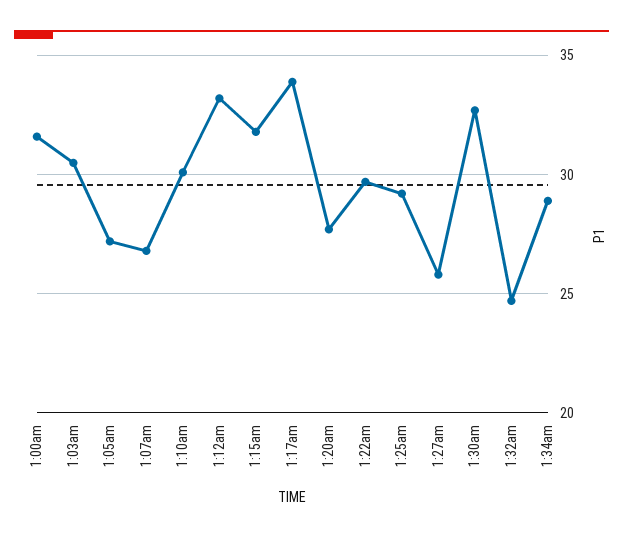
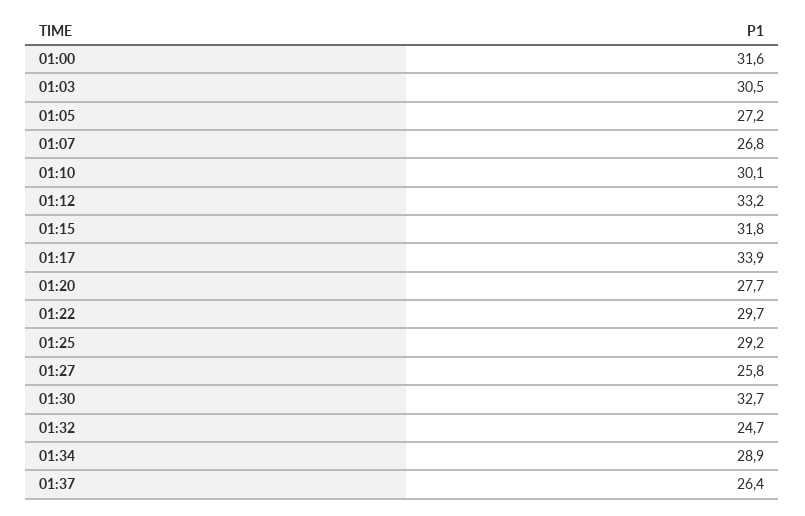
01:37: none -> 26.4

